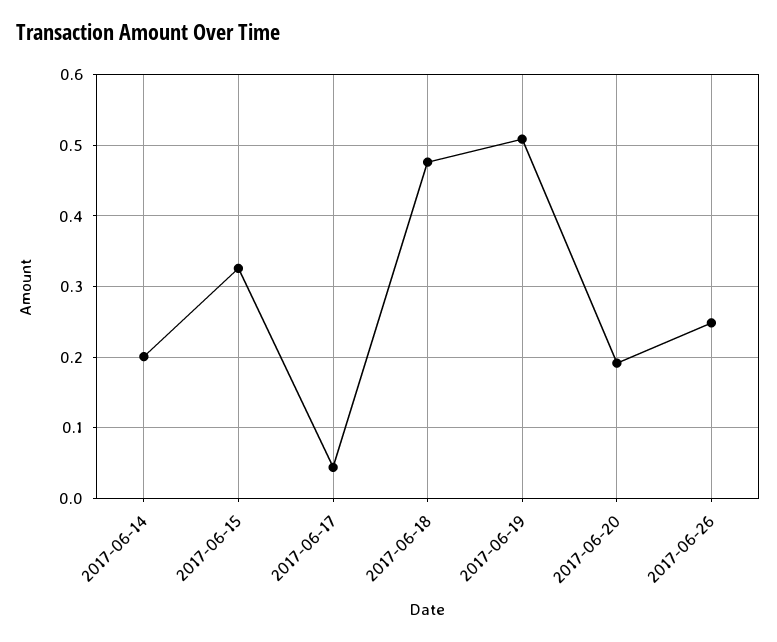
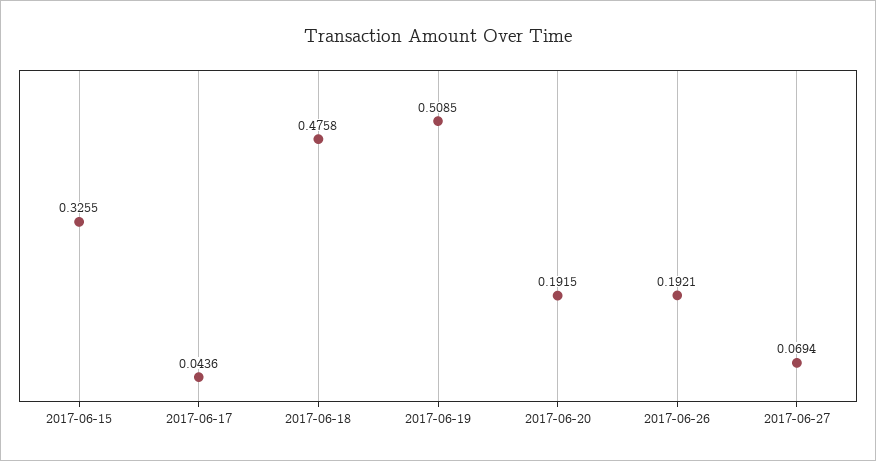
2017-06-14: 0.2 -> none
2017-06-26: 0.25 -> 0.1921
2017-06-27: none -> 0.0694

